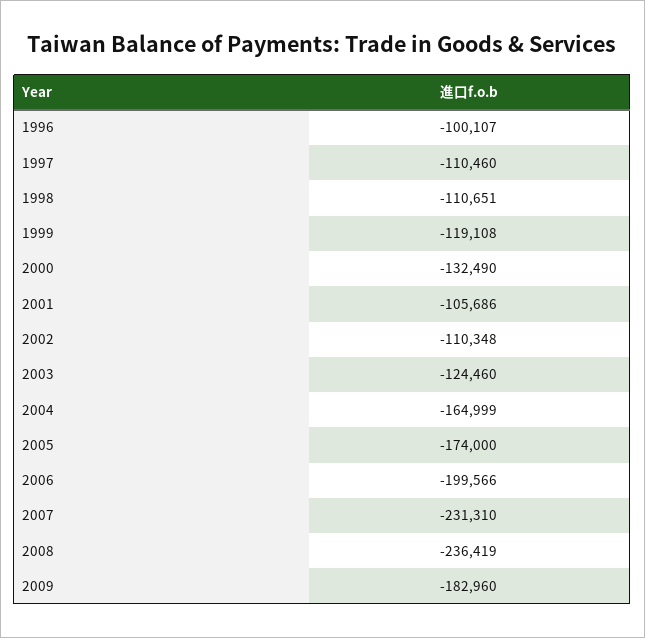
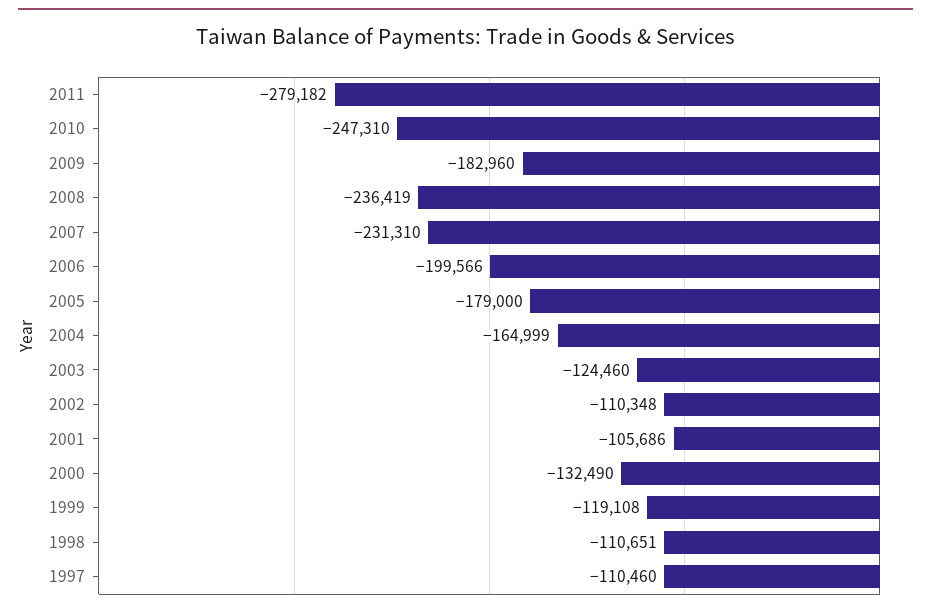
1996: -100107 -> none
2005: -174000 -> -179000
2011: none -> -279182
2010: none -> -247310

